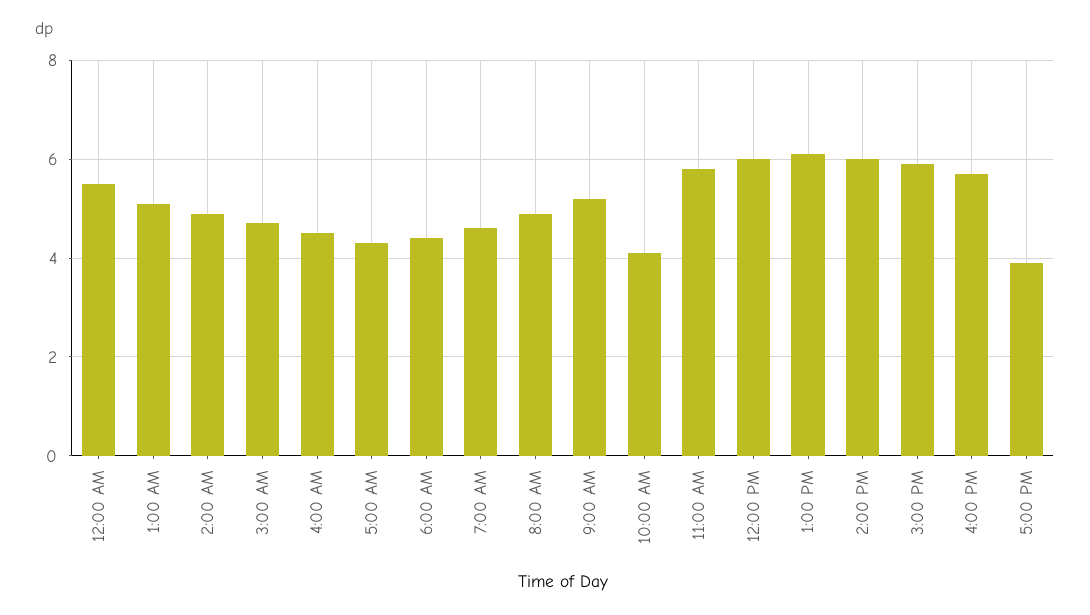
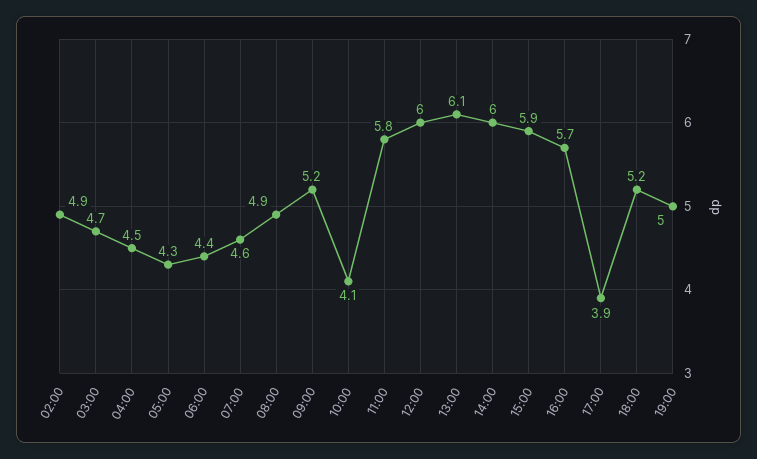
12:00 AM: 5.5 -> none
1:00 AM: 5 -> none
18:00: none -> 5.2
19:00: none -> 5

